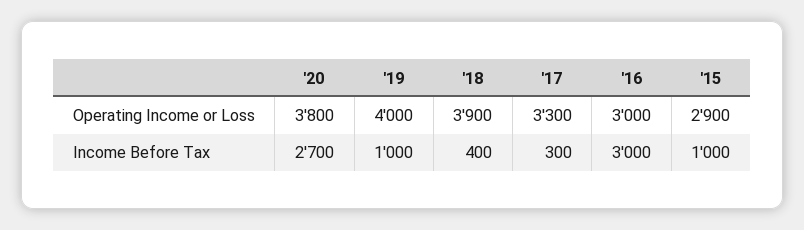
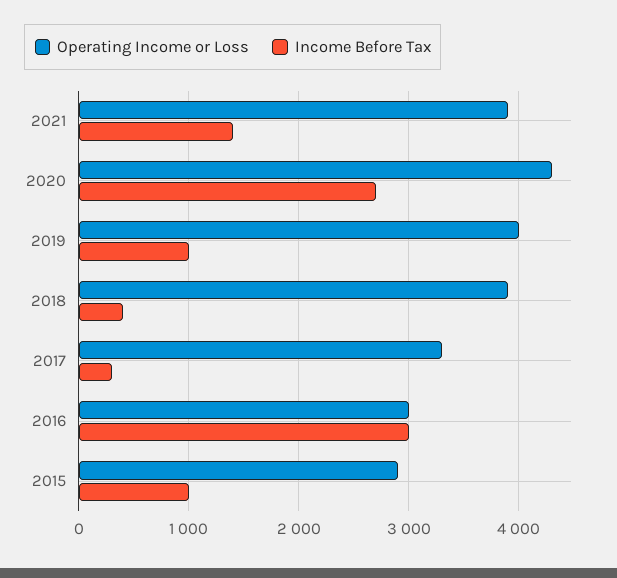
Operating Income or Loss, '20: 3800 -> 4300
Operating Income or Loss, 2021: none -> 3900
Income Before Tax, 2021: none -> 1400

